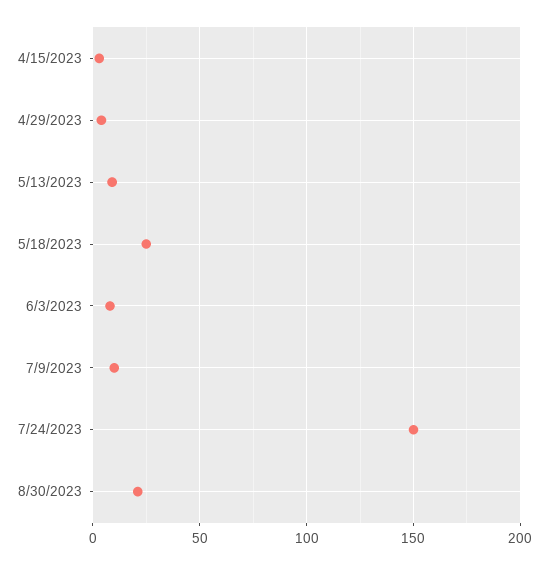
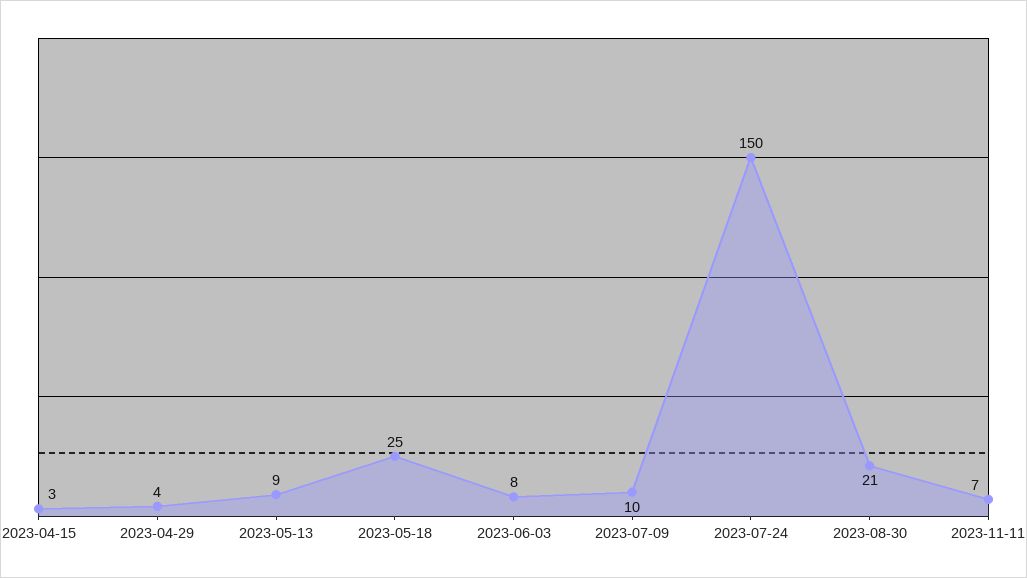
2023-11-11: none -> 7

